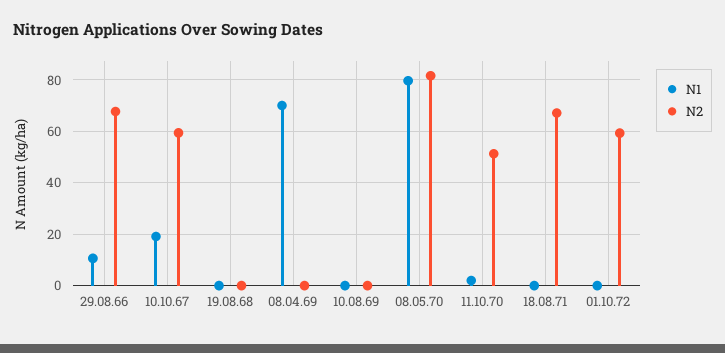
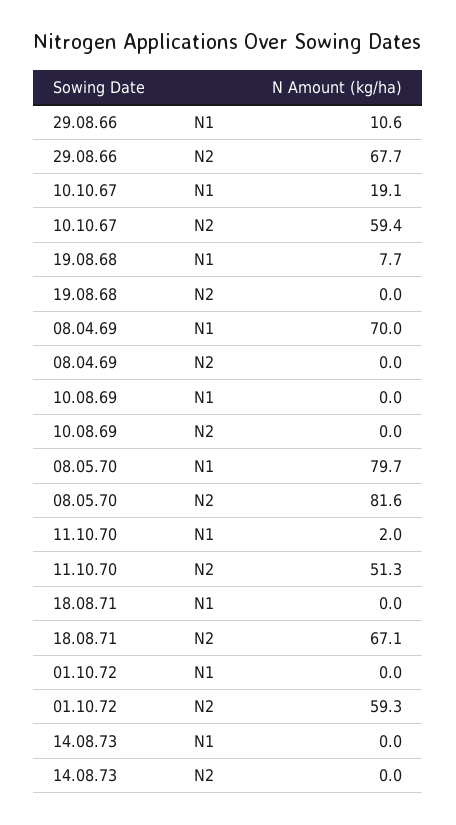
N1, 19.08.68: 0 -> 7.7
N1, 14.08.73: none -> 0
N2, 14.08.73: none -> 0

